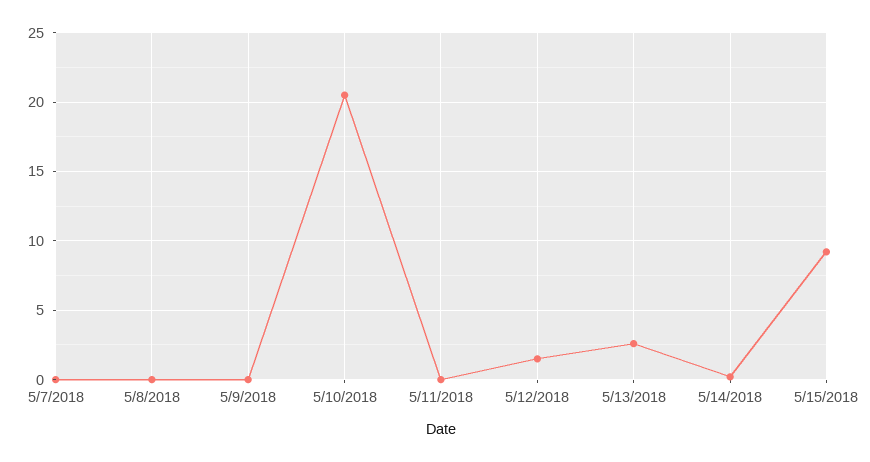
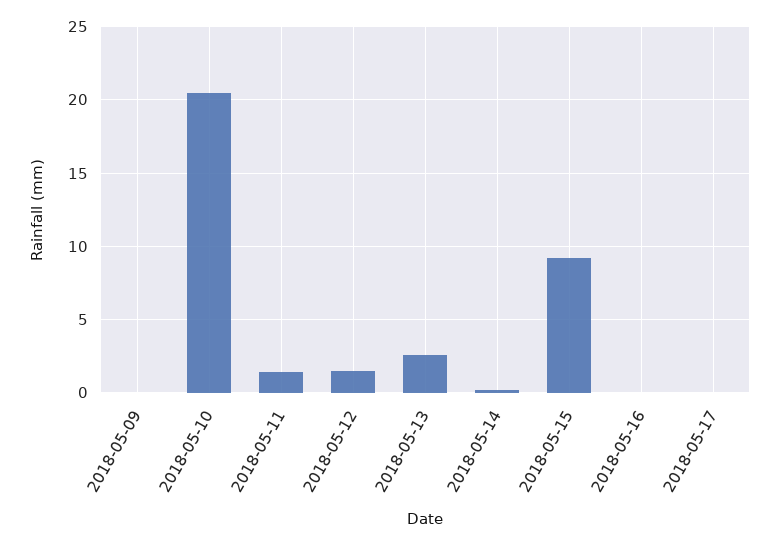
5/7/2018: 0 -> none
5/8/2018: 0 -> none
5/11/2018: 0 -> 1.5
2018-05-16: none -> 0
2018-05-17: none -> 0

